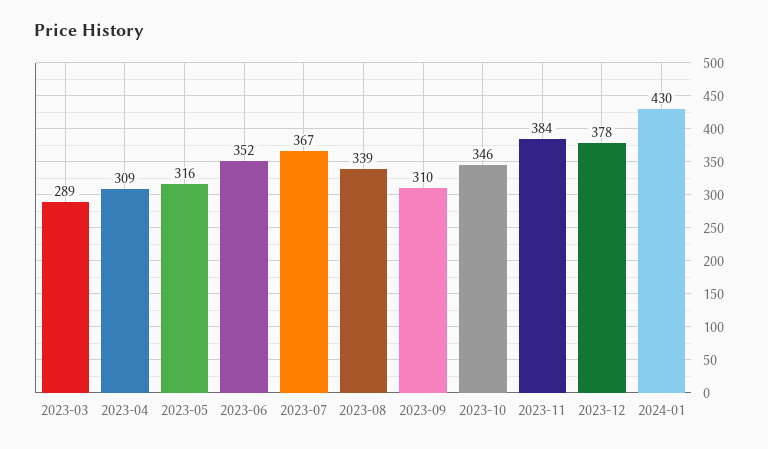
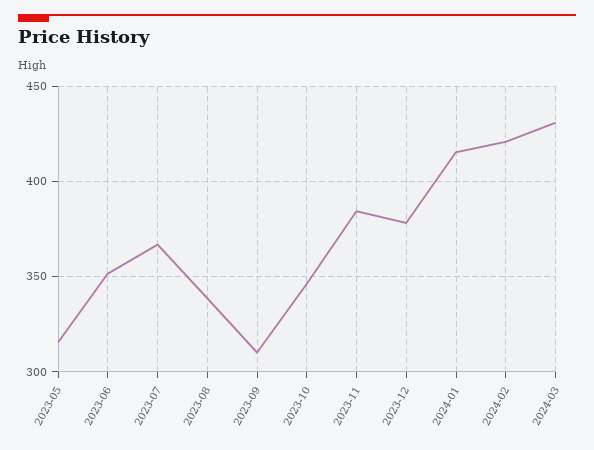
2023-03: 289 -> none
2023-04: 309 -> none
2024-01: 430 -> 415
2024-02: none -> 420
2024-03: none -> 430

